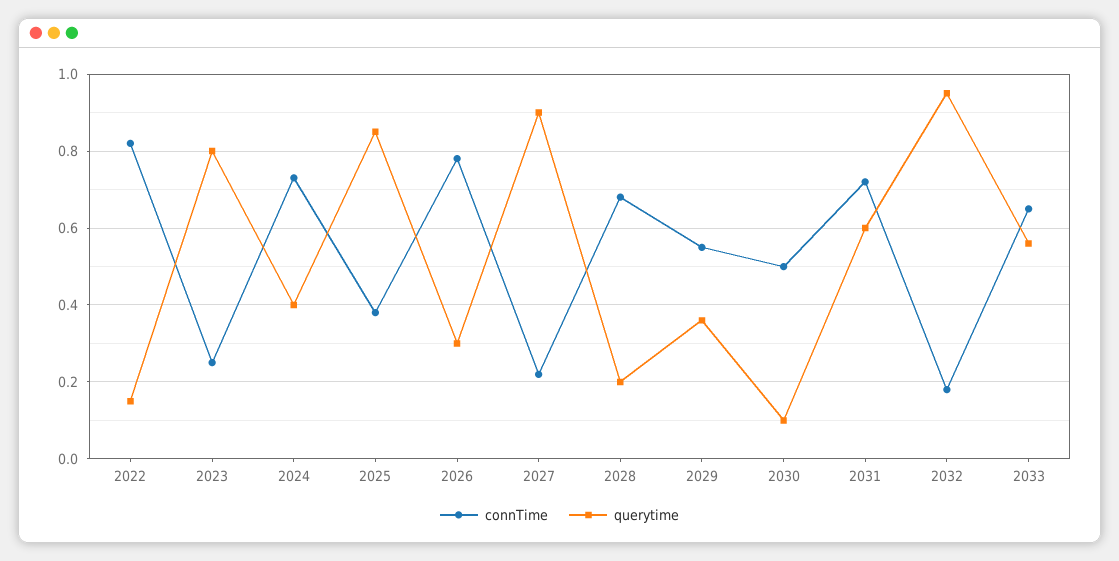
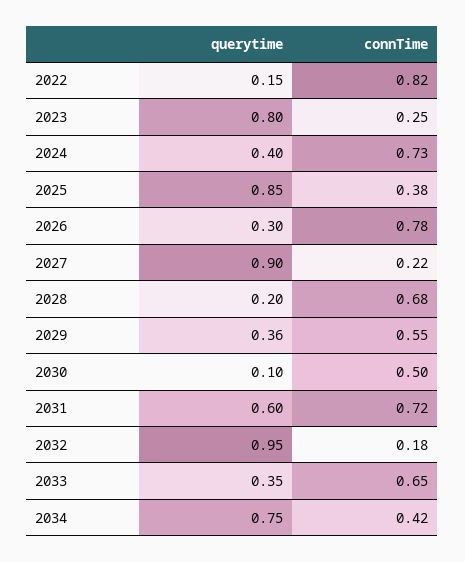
querytime, 2033: 0.55 -> 0.35
querytime, 2034: none -> 0.75
connTime, 2034: none -> 0.42

